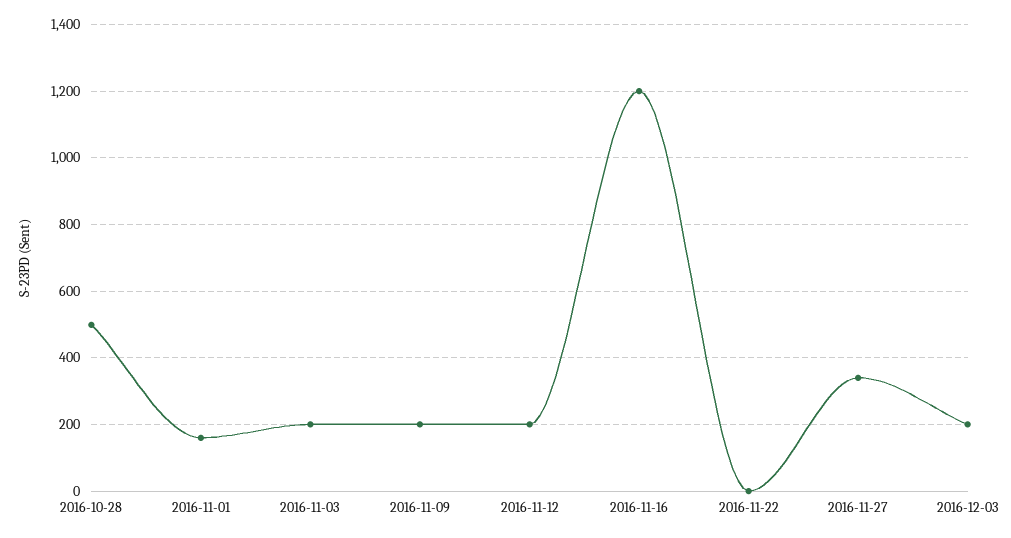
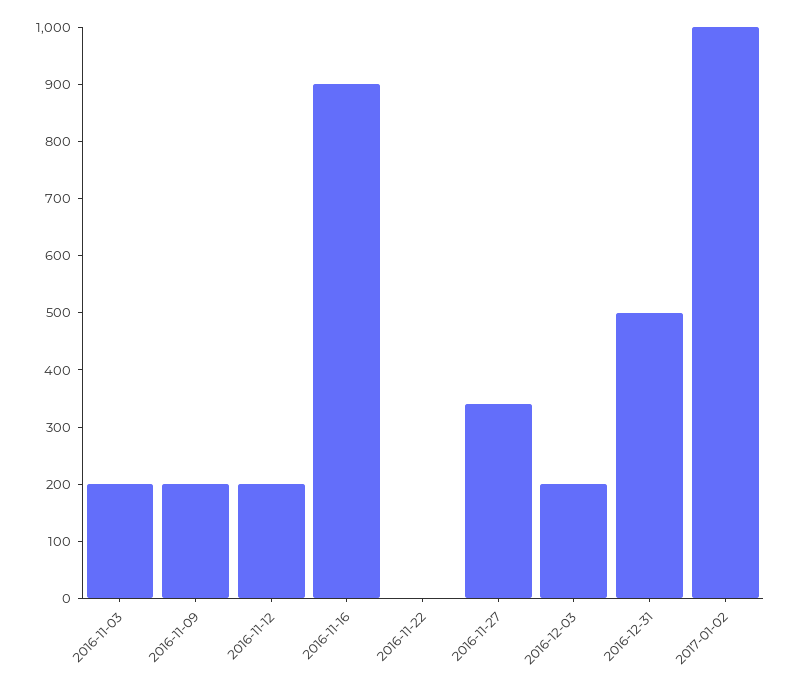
2016-10-28: 500 -> none
2016-11-01: 160 -> none
2016-11-16: 1200 -> 900
2016-12-31: none -> 500
2017-01-02: none -> 1000

